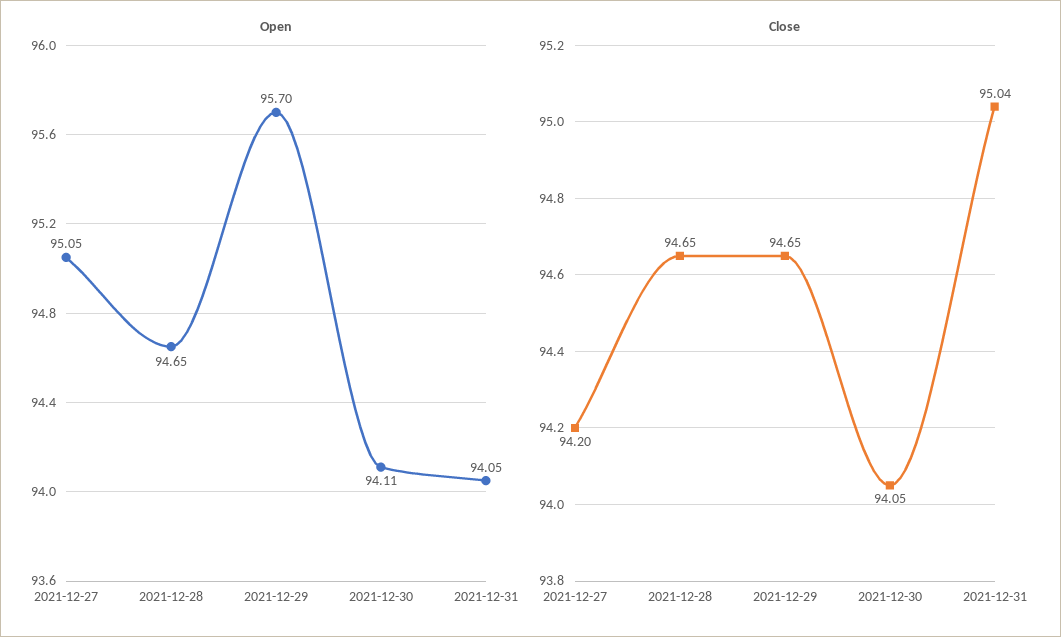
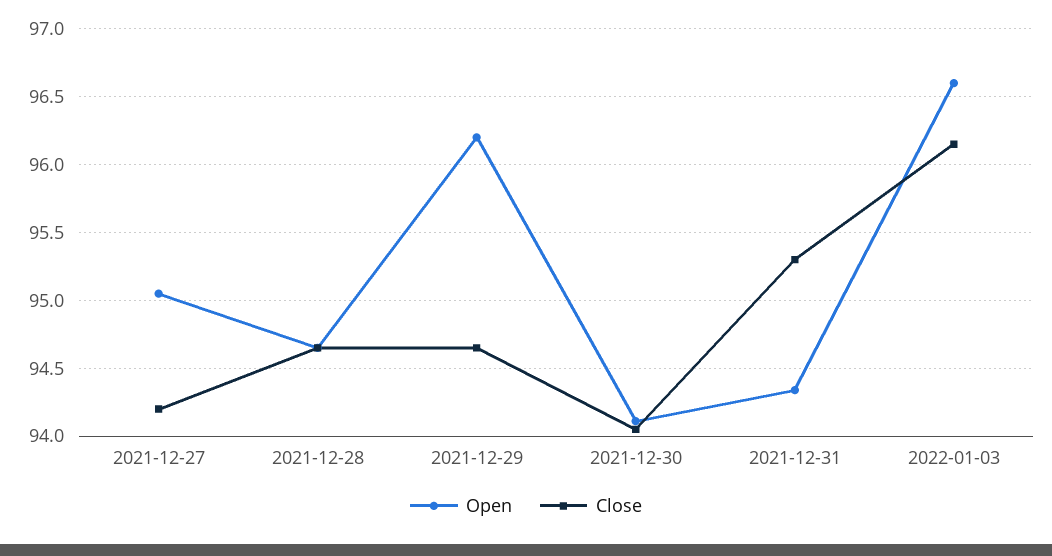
Open, 2021-12-29: 95.7 -> 96.2
Open, 2021-12-31: 94.05 -> 94.35
Close, 2021-12-31: 95.04 -> 95.3
Open, 2022-01-03: none -> 96.6
Close, 2022-01-03: none -> 96.15

